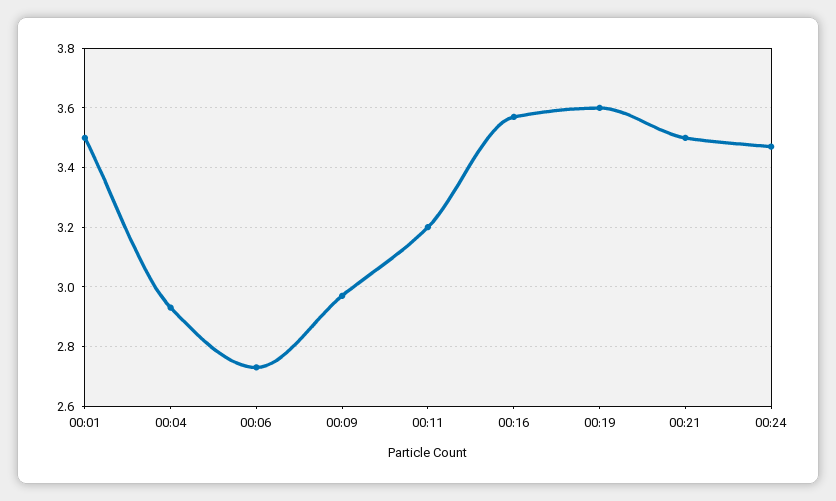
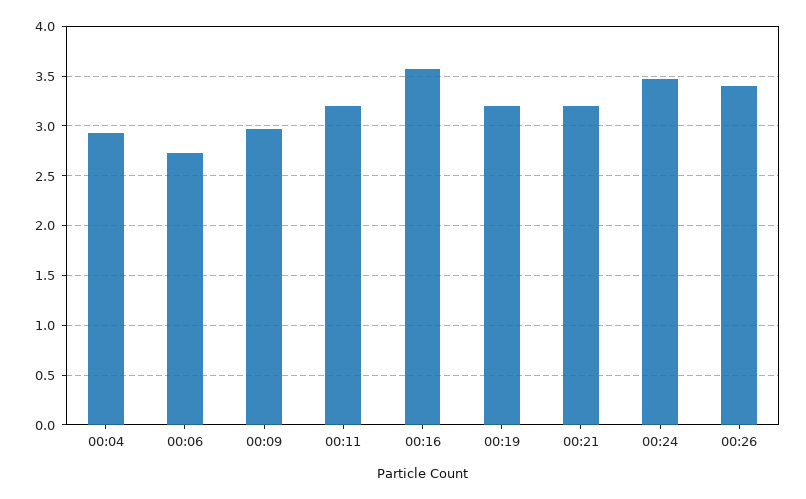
00:01: 3.5 -> none
00:19: 3.6 -> 3.2
00:21: 3.5 -> 3.2
00:26: none -> 3.4

